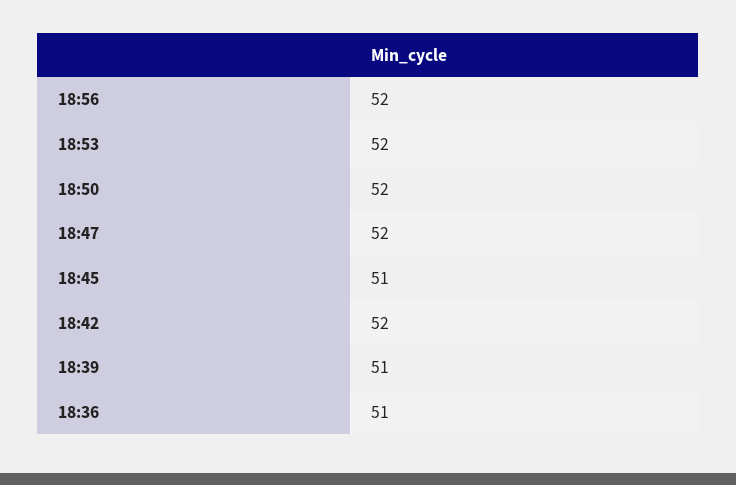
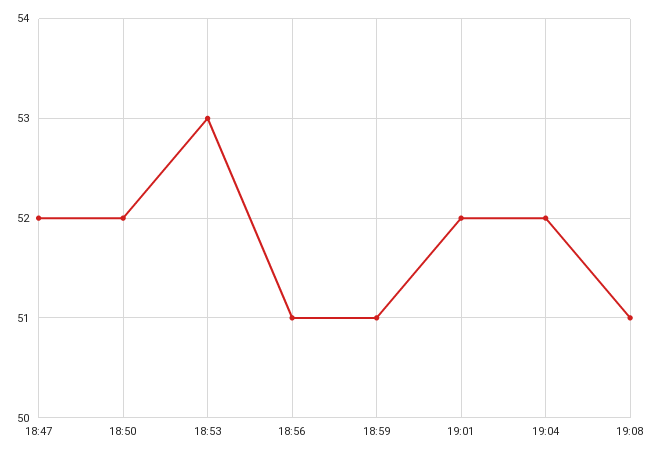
18:56: 52 -> 51
18:53: 52 -> 53
18:45: 51 -> none
18:42: 52 -> none
18:39: 51 -> none
18:36: 51 -> none
18:59: none -> 51
19:01: none -> 52
19:04: none -> 52
19:08: none -> 51

